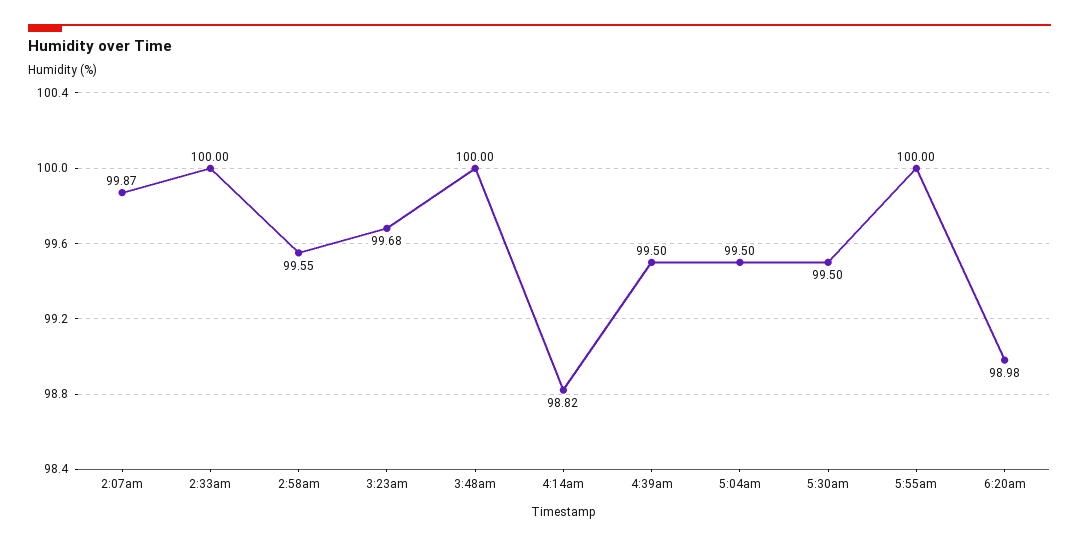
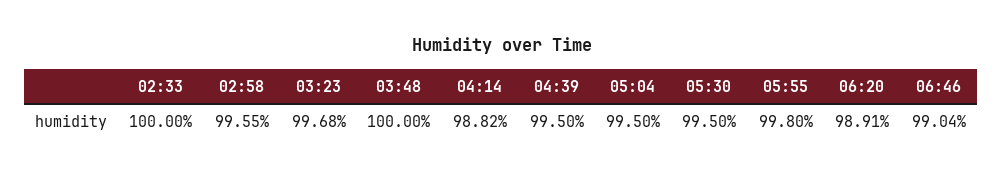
2:07am: 99.87 -> none
5:55am: 100 -> 99.8
6:20am: 98.98 -> 98.91
06:46: none -> 99.04

